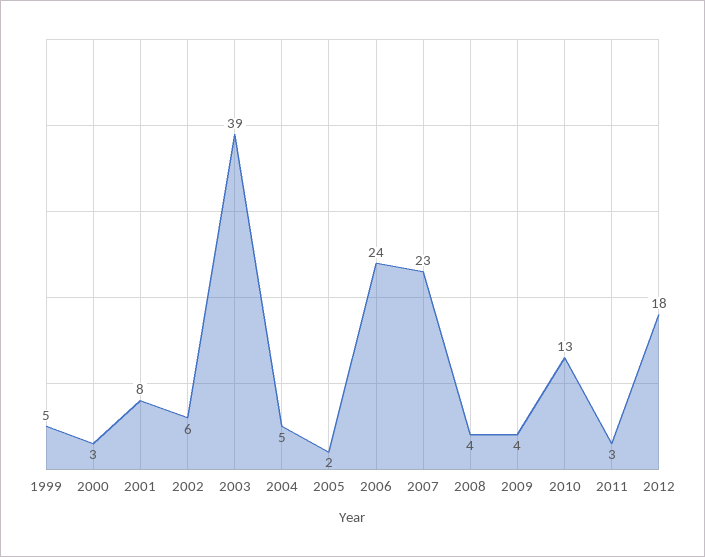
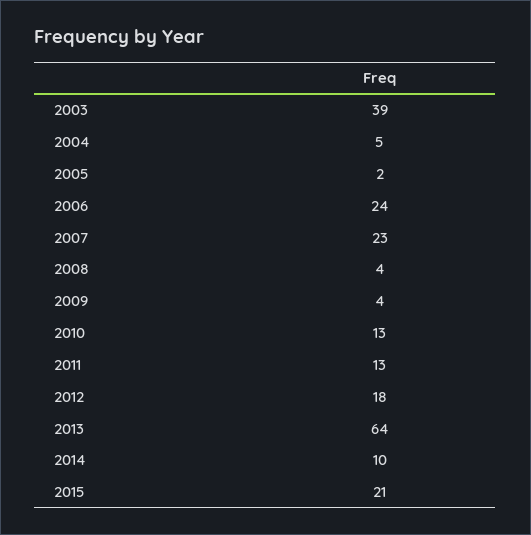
1999: 5 -> none
2000: 3 -> none
2001: 8 -> none
2002: 6 -> none
2011: 3 -> 13
2013: none -> 64
2014: none -> 10
2015: none -> 21

